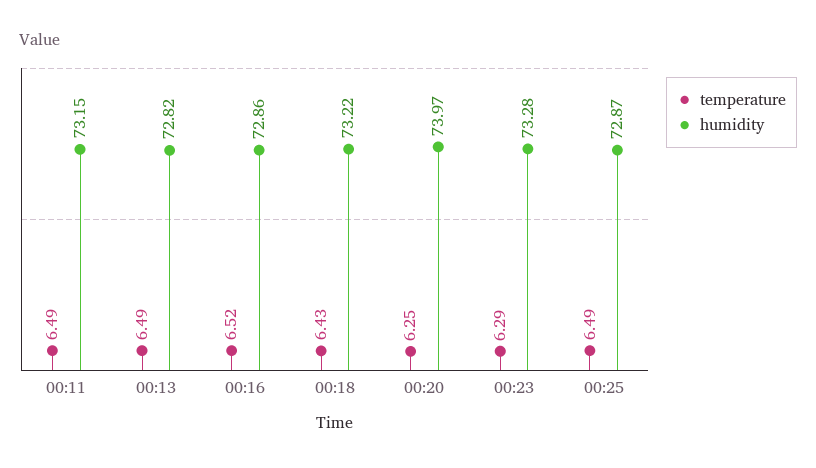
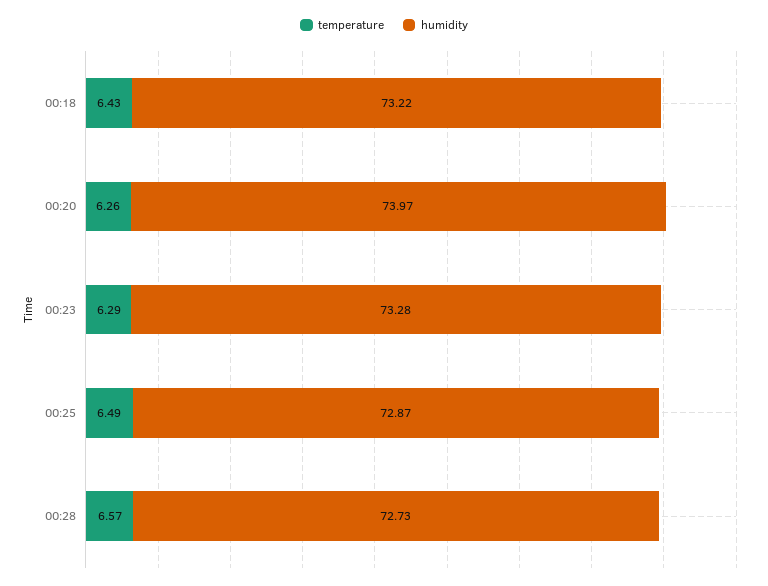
temperature, 00:11: 6.49 -> none
humidity, 00:11: 73.15 -> none
temperature, 00:13: 6.49 -> none
humidity, 00:13: 72.82 -> none
temperature, 00:16: 6.52 -> none
humidity, 00:16: 72.86 -> none
temperature, 00:20: 6.25 -> 6.26
temperature, 00:28: none -> 6.57
humidity, 00:28: none -> 72.73

